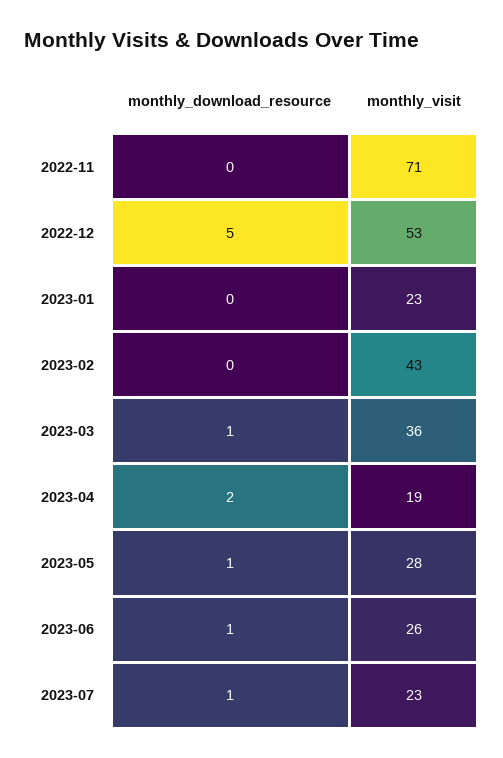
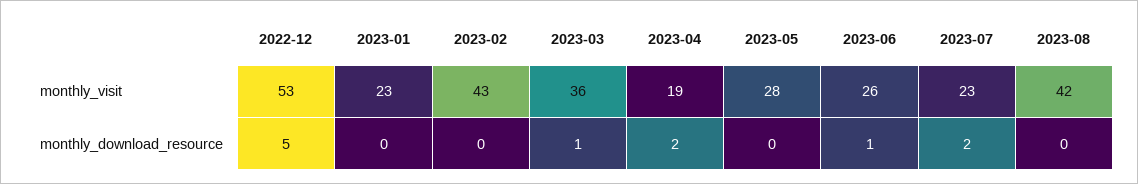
monthly_download_resource, 2022-11: 0 -> none
monthly_visit, 2022-11: 71 -> none
monthly_download_resource, 2023-05: 1 -> 0
monthly_download_resource, 2023-07: 1 -> 2
monthly_visit, 2023-08: none -> 42
monthly_download_resource, 2023-08: none -> 0

